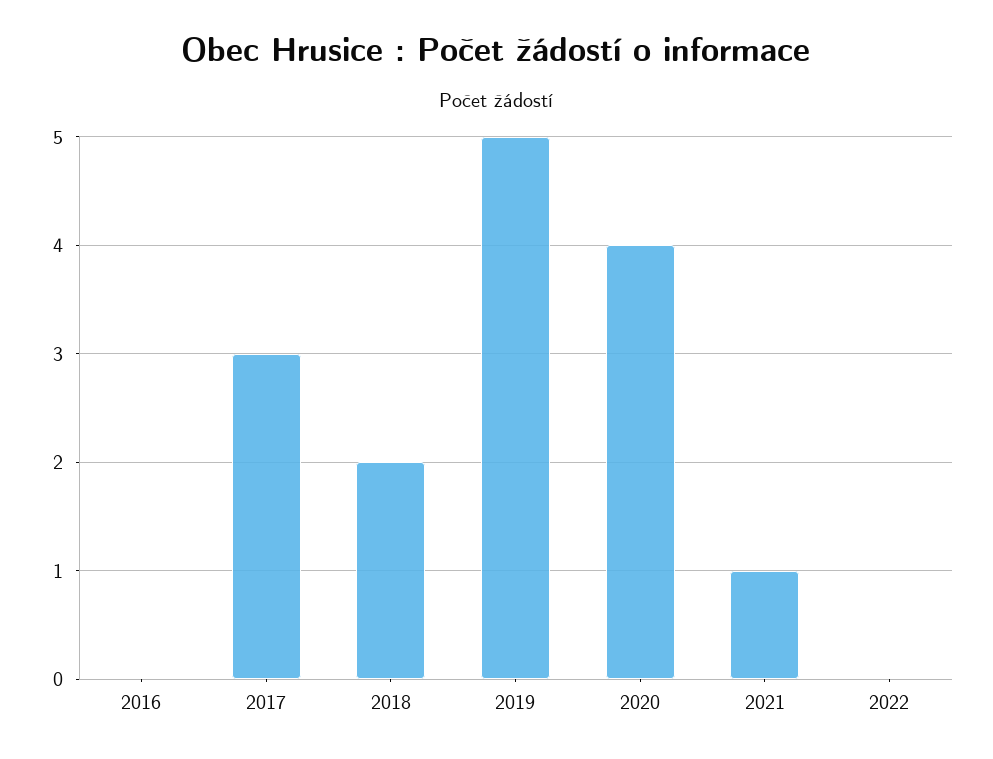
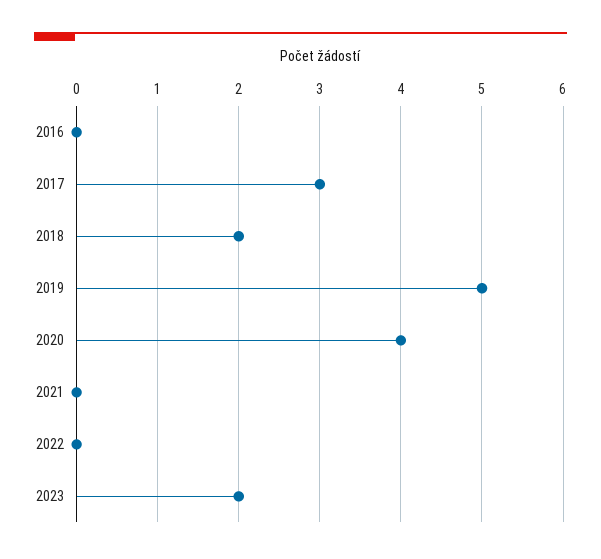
2021: 1 -> 0
2023: none -> 2

